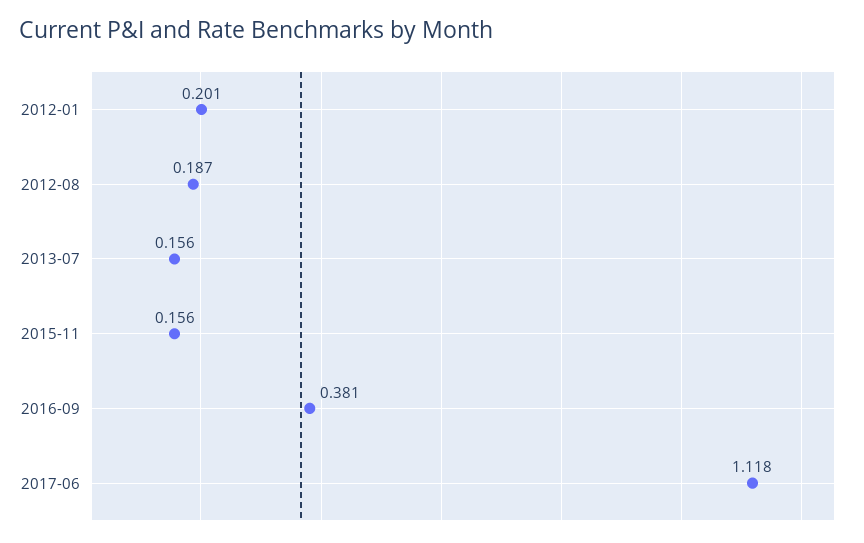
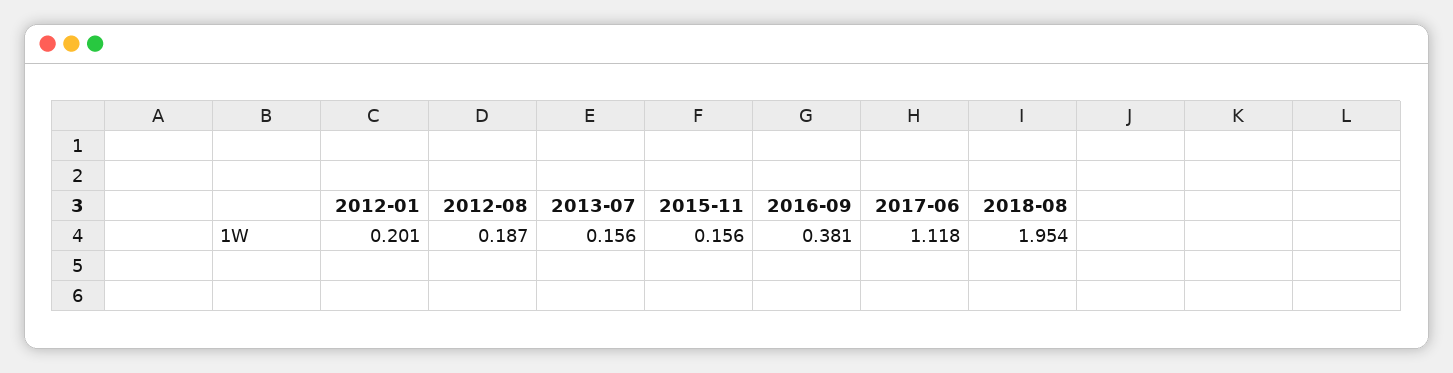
2018-08: none -> 1.954

